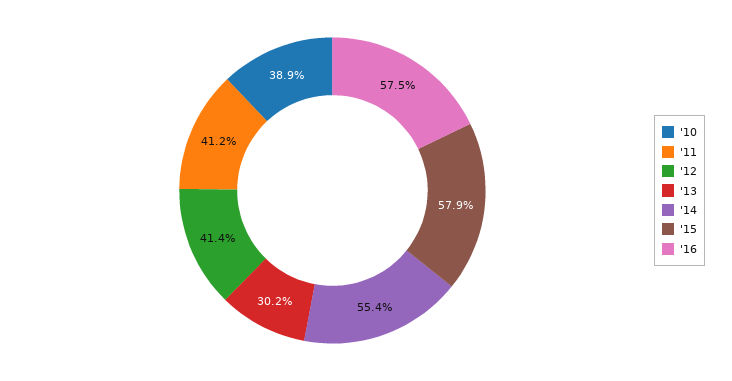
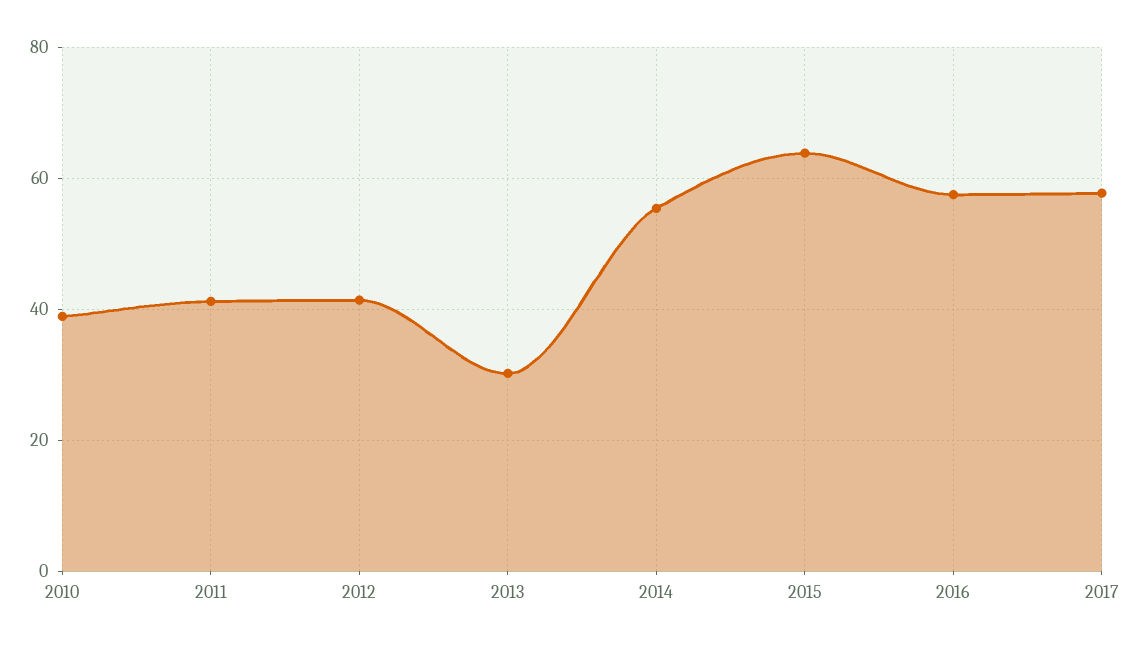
'15: 57.9 -> 64
2017: none -> 58

